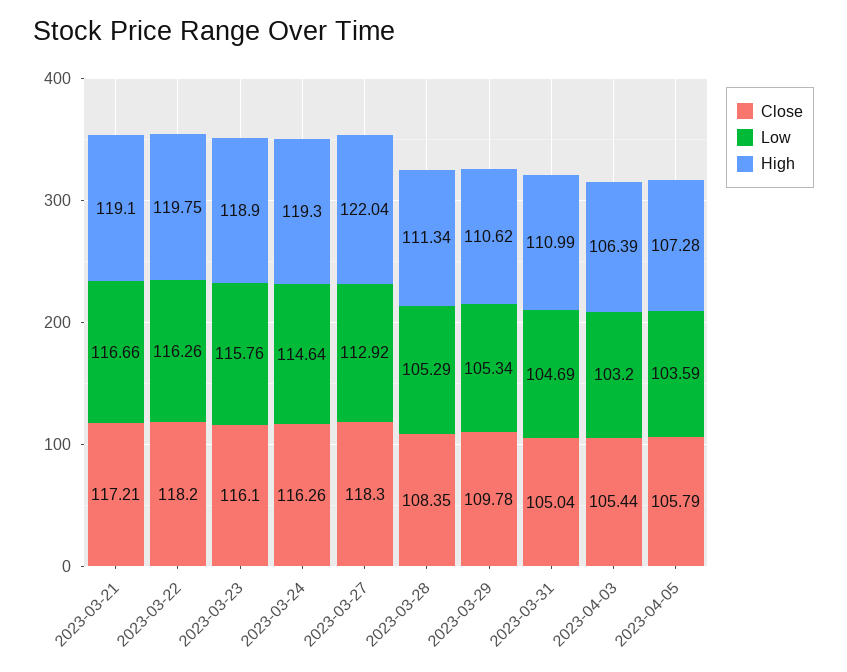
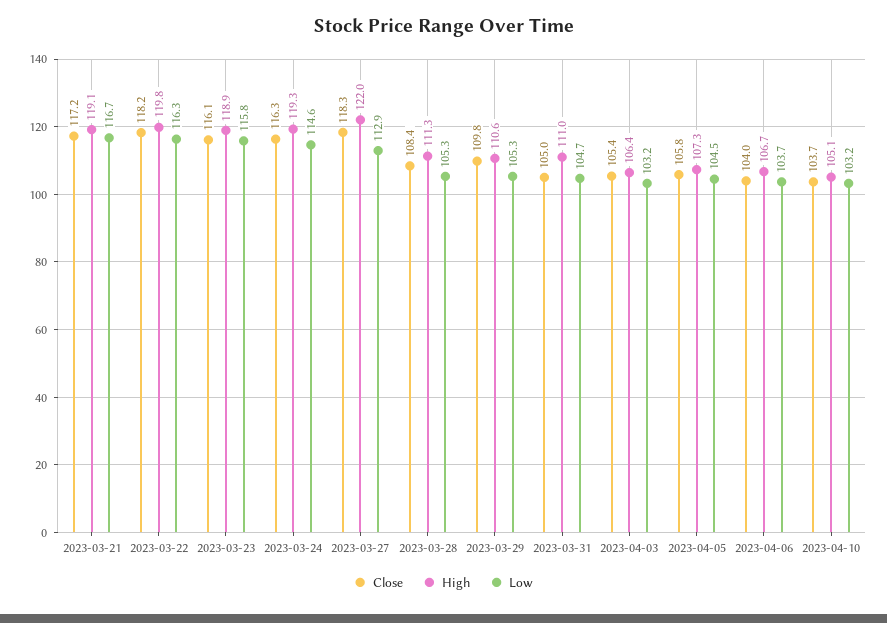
Low, 2023-04-05: 103.59 -> 104.5
Close, 2023-04-06: none -> 104
High, 2023-04-06: none -> 106.7
Low, 2023-04-06: none -> 103.7
Close, 2023-04-10: none -> 103.7
High, 2023-04-10: none -> 105.1
Low, 2023-04-10: none -> 103.2

